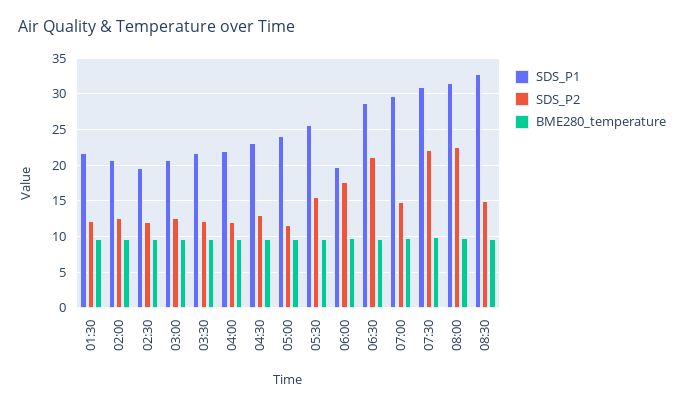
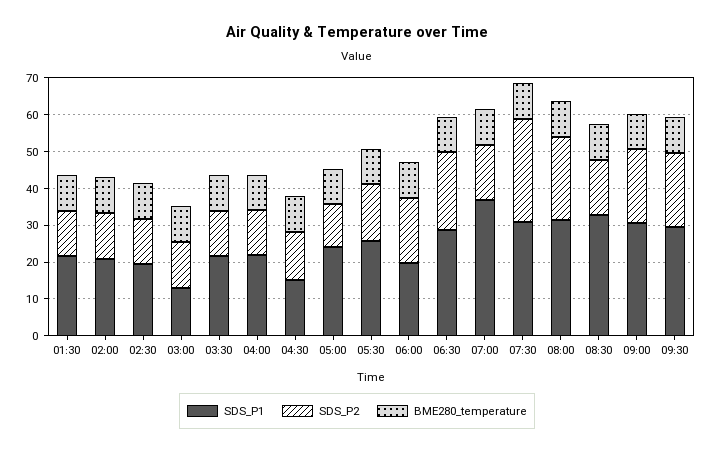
SDS_P1, 03:00: 21 -> 12.5
SDS_P1, 04:30: 23 -> 15
SDS_P1, 07:00: 30 -> 37.5
SDS_P2, 07:30: 22 -> 27.5
SDS_P1, 09:00: none -> 30
SDS_P2, 09:00: none -> 20
BME280_temperature, 09:00: none -> 10
SDS_P1, 09:30: none -> 30
SDS_P2, 09:30: none -> 20
BME280_temperature, 09:30: none -> 10

